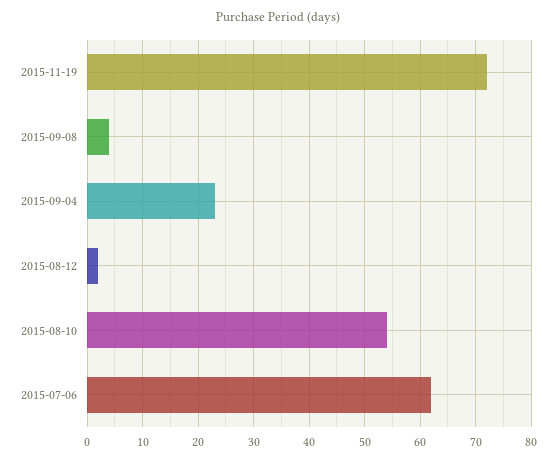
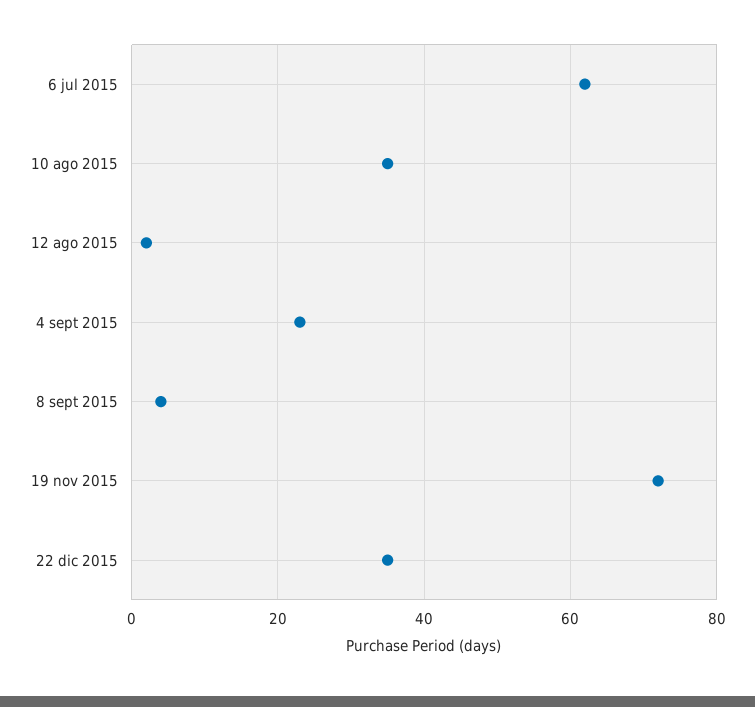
2015-08-10: 55 -> 35
22 dic 2015: none -> 35

